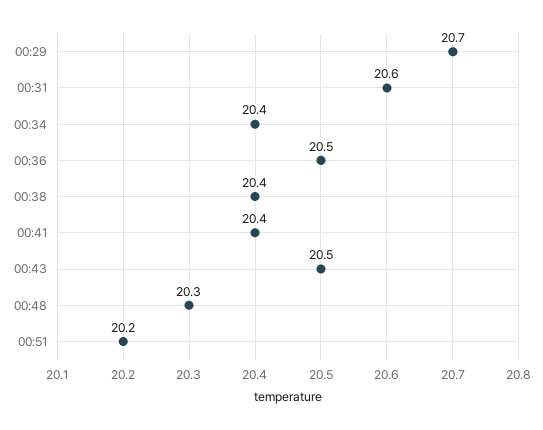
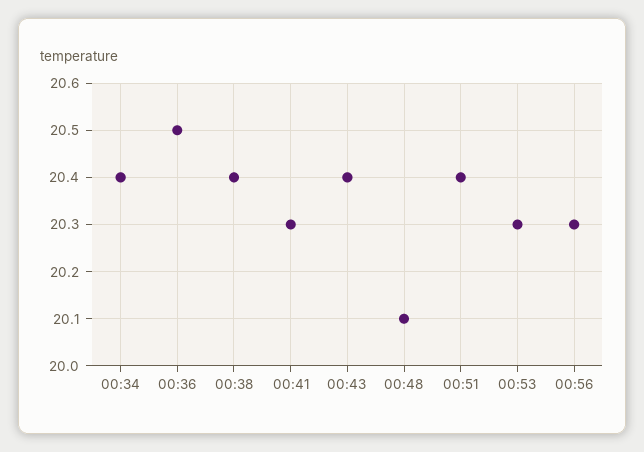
00:29: 20.7 -> none
00:31: 20.6 -> none
00:41: 20.4 -> 20.3
00:43: 20.5 -> 20.4
00:48: 20.3 -> 20.1
00:51: 20.2 -> 20.4
00:53: none -> 20.3
00:56: none -> 20.3

